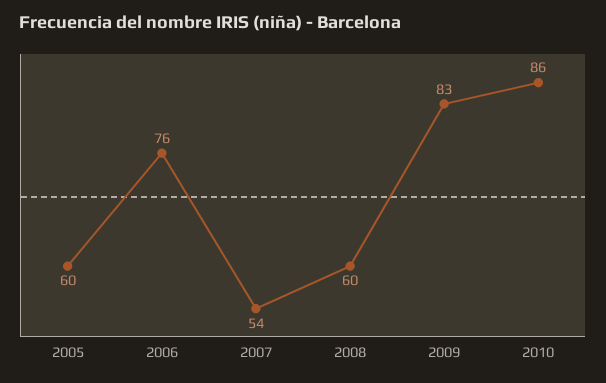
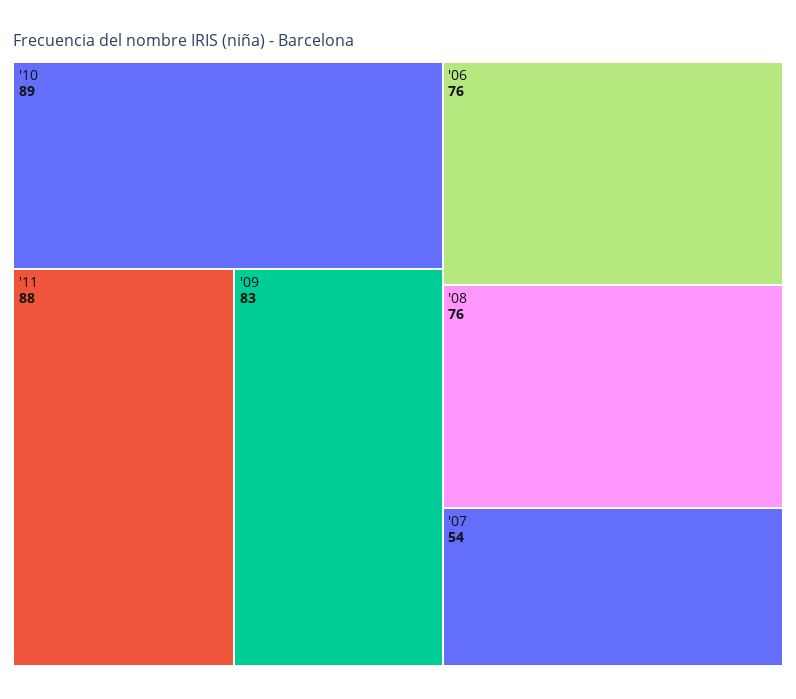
2005: 60 -> none
2008: 60 -> 76
2010: 86 -> 89
'11: none -> 88

